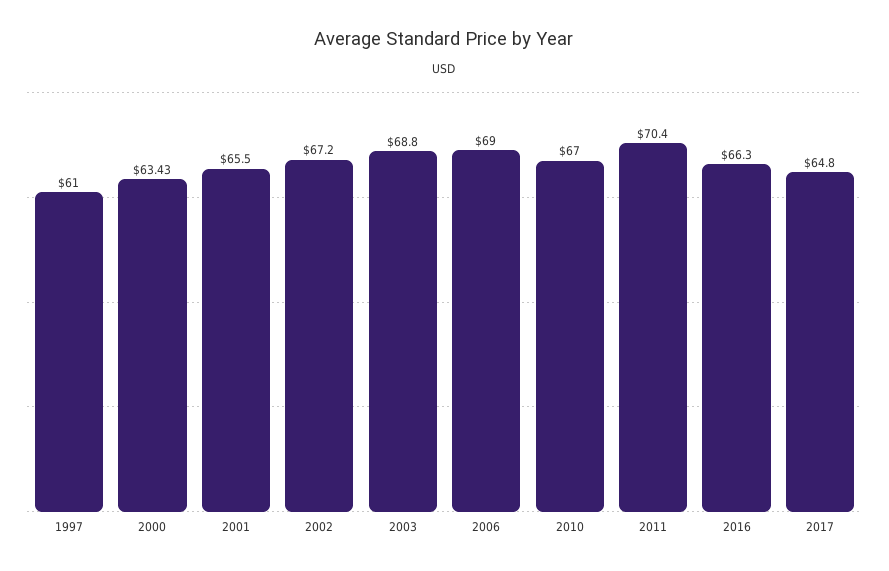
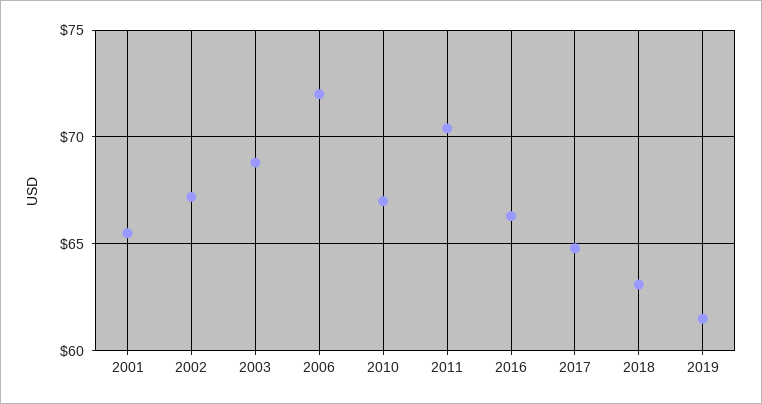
1997: 61 -> none
2000: 63.43 -> none
2006: 69 -> 72
2018: none -> 63
2019: none -> 61.5

